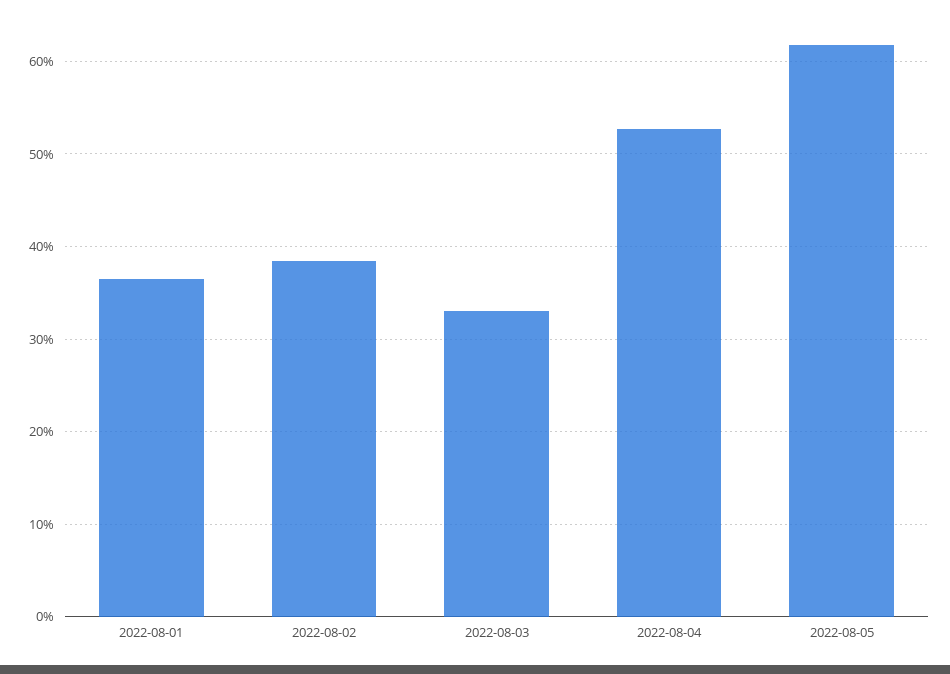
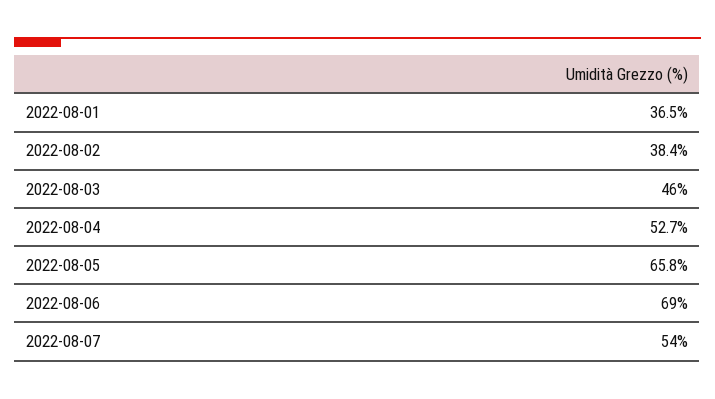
2022-08-03: 33 -> 46
2022-08-05: 62 -> 65.8
2022-08-06: none -> 69
2022-08-07: none -> 54

